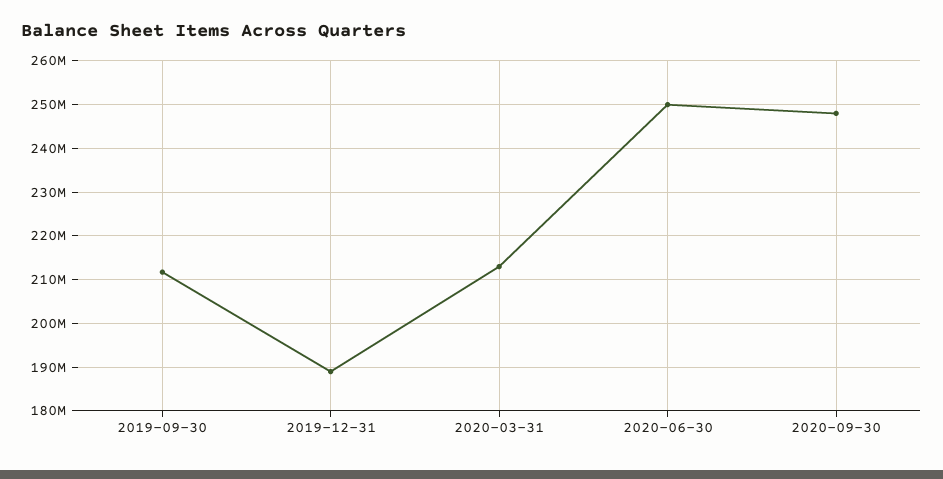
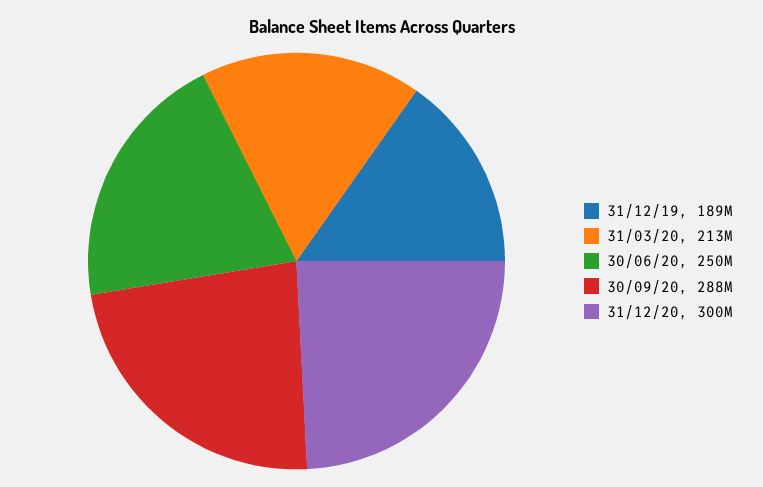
2019-09-30: 212000000 -> none
2020-09-30: 248000000 -> 288000000
31/12/20: none -> 300000000

